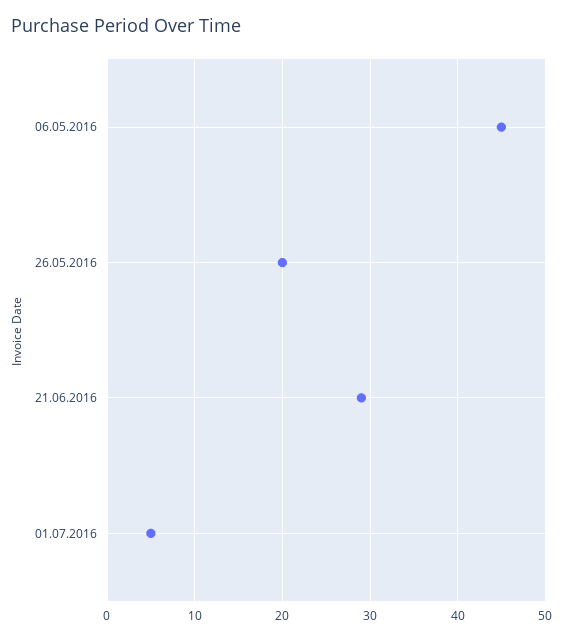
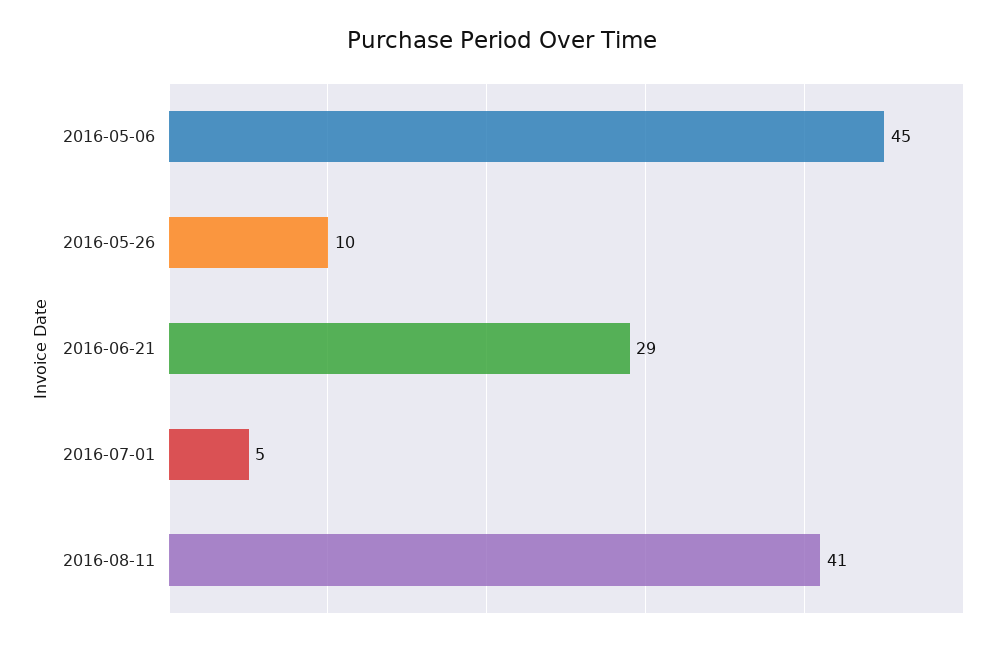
26.05.2016: 20 -> 10
2016-08-11: none -> 41

